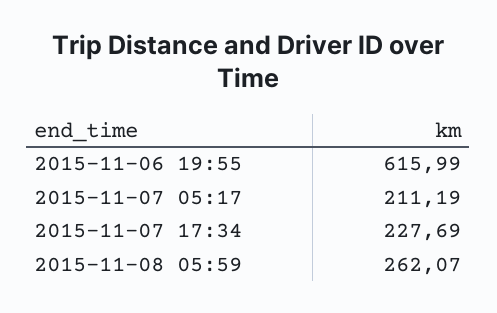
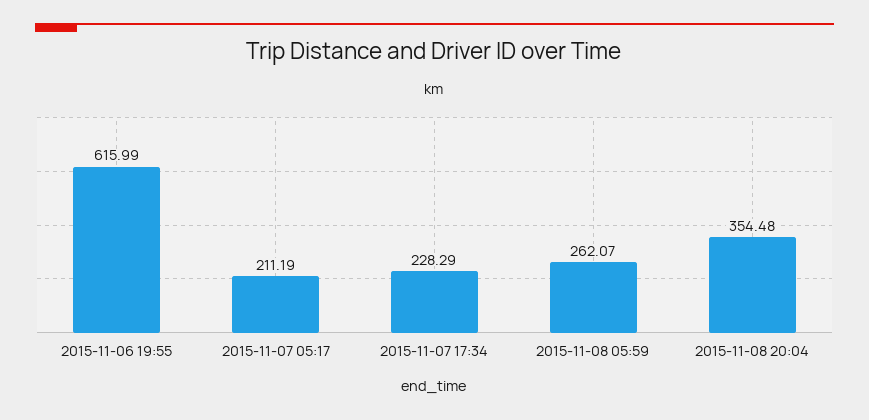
2015-11-07 17:34: 227.69 -> 228.29
2015-11-08 20:04: none -> 354.48

